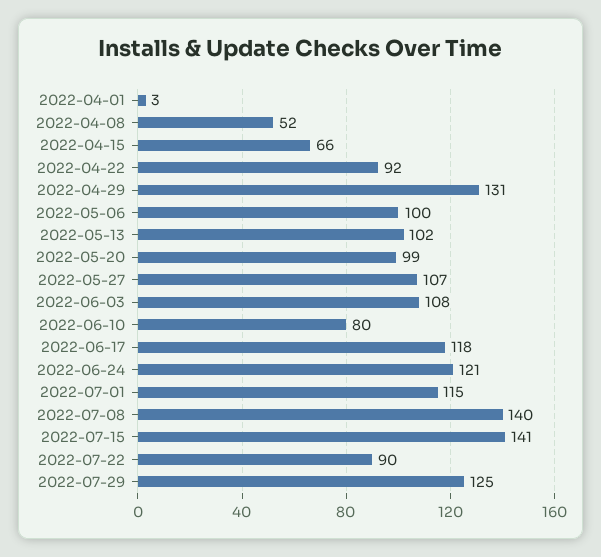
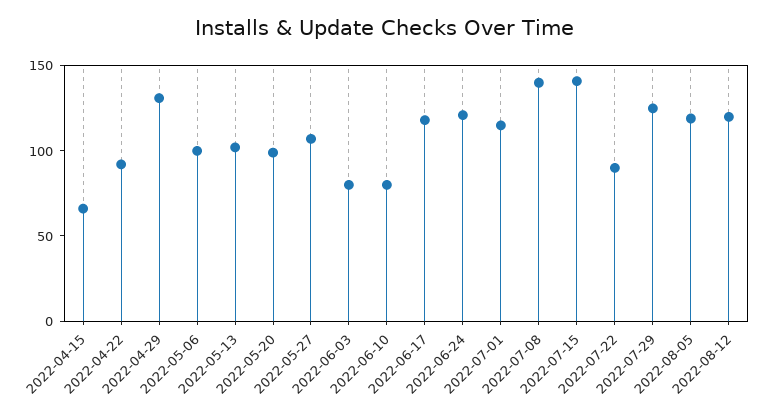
2022-04-01: 3 -> none
2022-04-08: 52 -> none
2022-06-03: 108 -> 80
2022-08-05: none -> 120
2022-08-12: none -> 120

